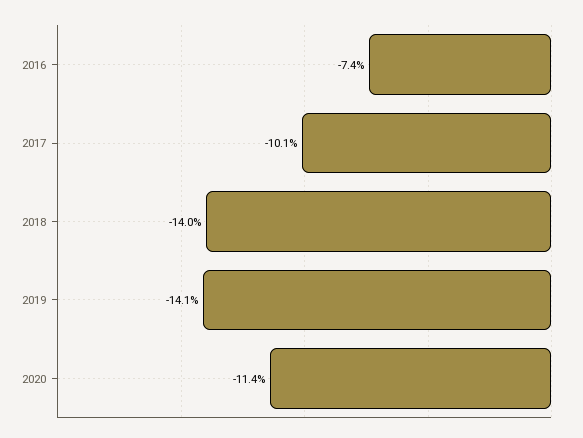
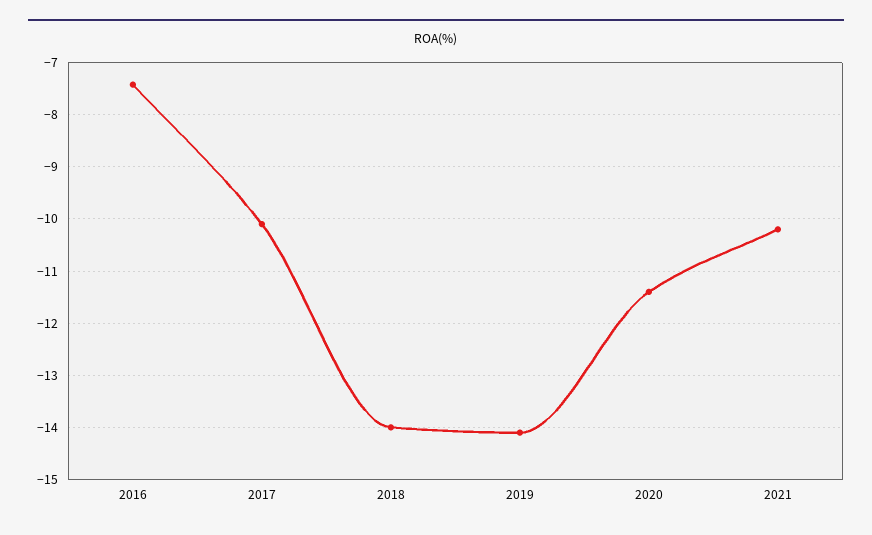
2021: none -> -10.2

